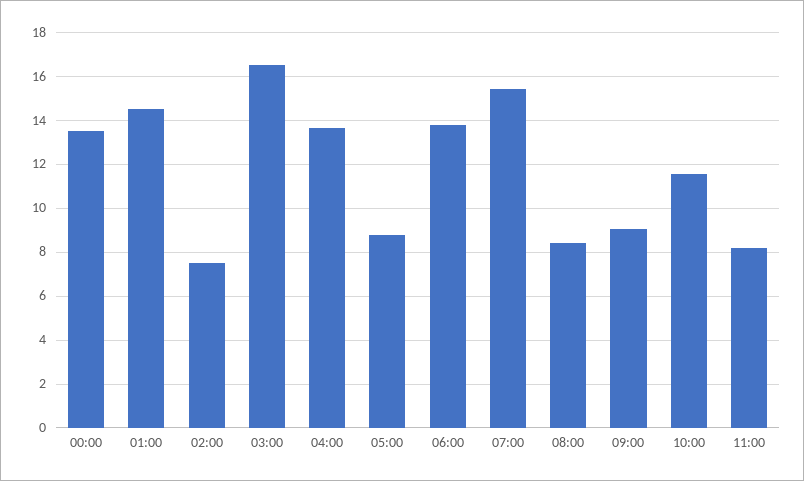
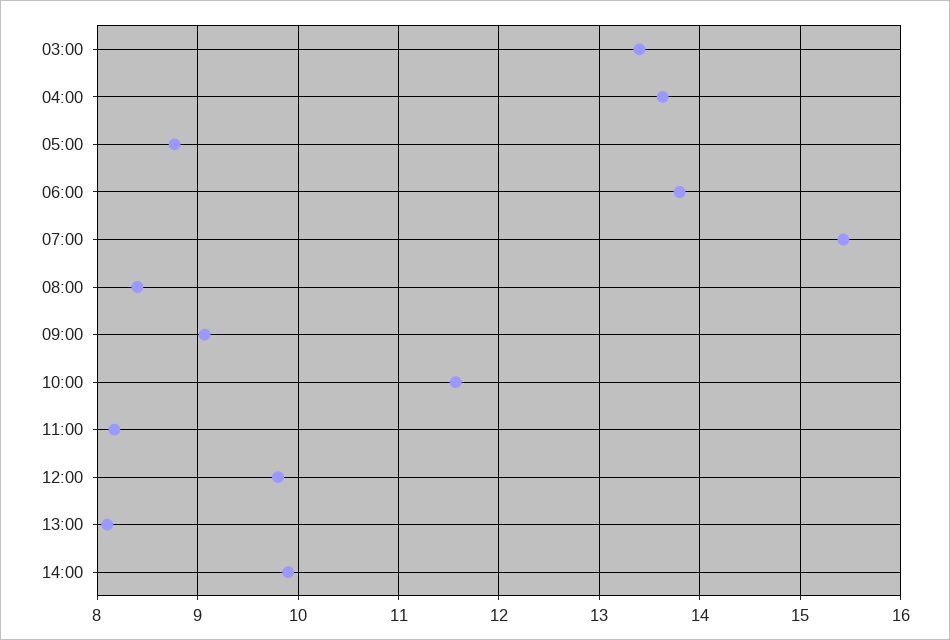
00:00: 13.5 -> none
01:00: 14.5 -> none
02:00: 7.5 -> none
03:00: 16.5 -> 13.4
12:00: none -> 9.8
13:00: none -> 8.1
14:00: none -> 9.9

